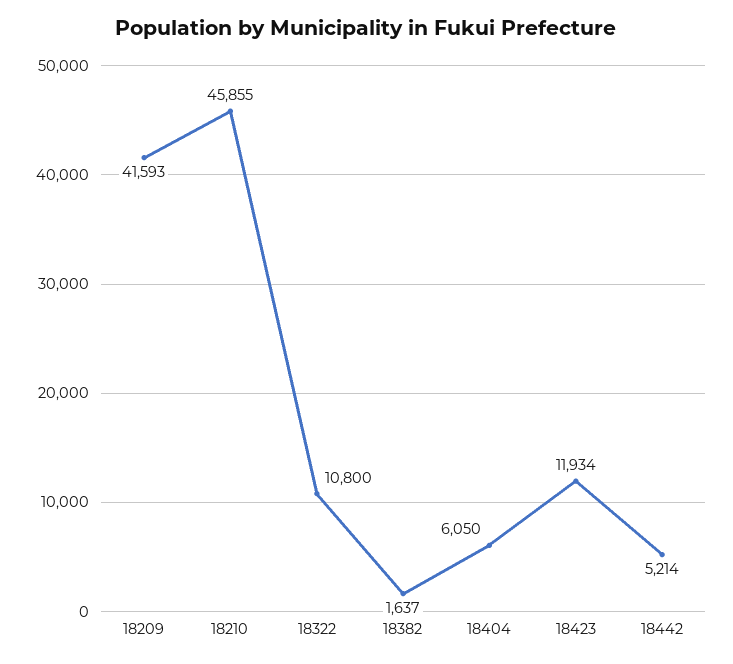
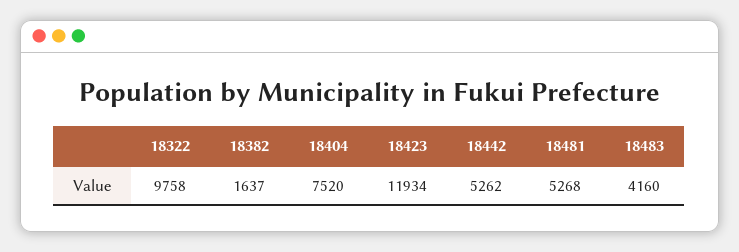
18209: 41593 -> none
18210: 45855 -> none
18322: 10800 -> 9758
18404: 6050 -> 7520
18442: 5214 -> 5262
18481: none -> 5268
18483: none -> 4160

